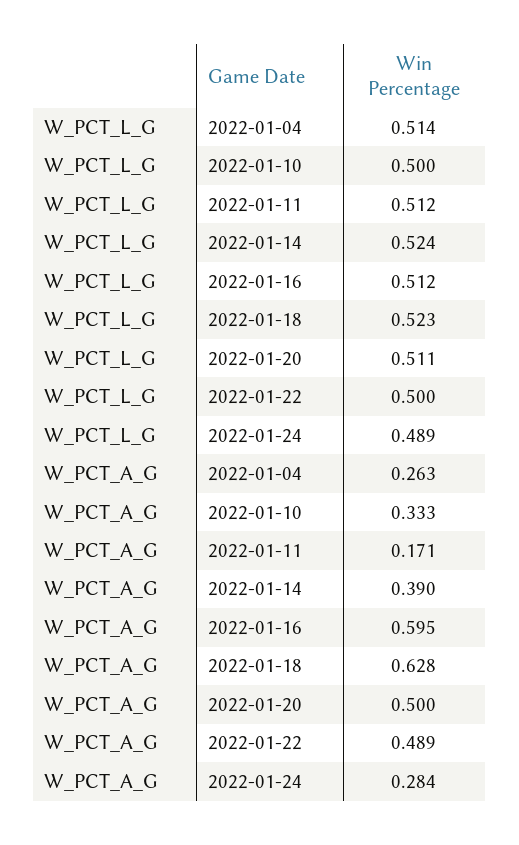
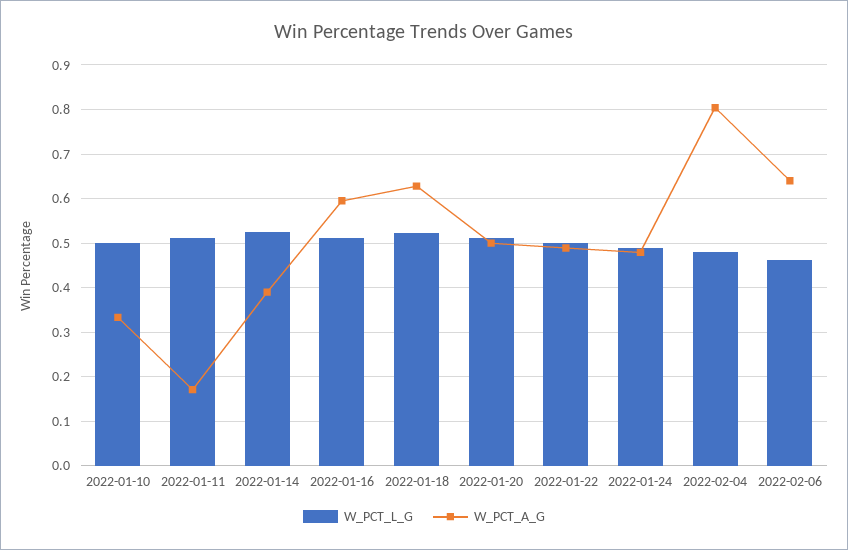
W_PCT_L_G, 2022-01-04: 0.514 -> none
W_PCT_A_G, 2022-01-04: 0.263 -> none
W_PCT_A_G, 2022-01-24: 0.284 -> 0.48
W_PCT_L_G, 2022-02-04: none -> 0.48
W_PCT_A_G, 2022-02-04: none -> 0.8
W_PCT_L_G, 2022-02-06: none -> 0.46
W_PCT_A_G, 2022-02-06: none -> 0.64

